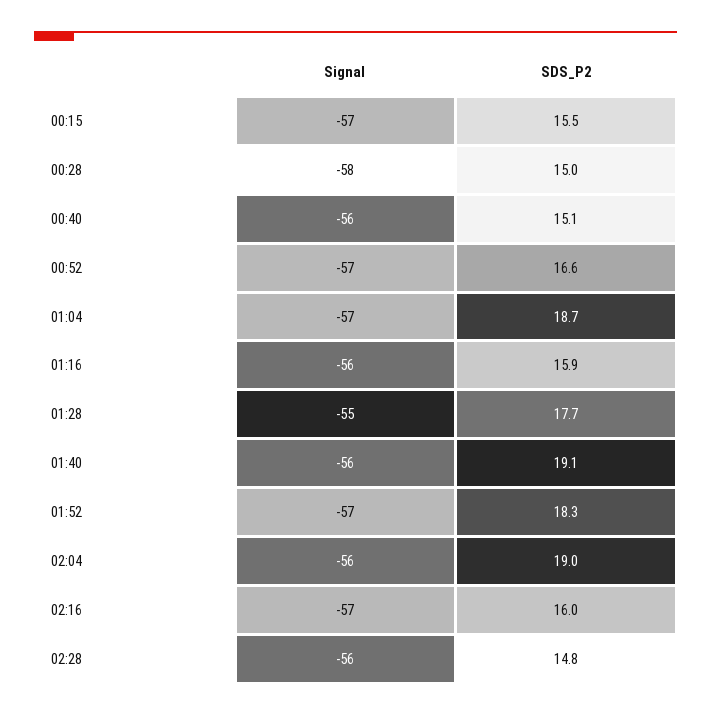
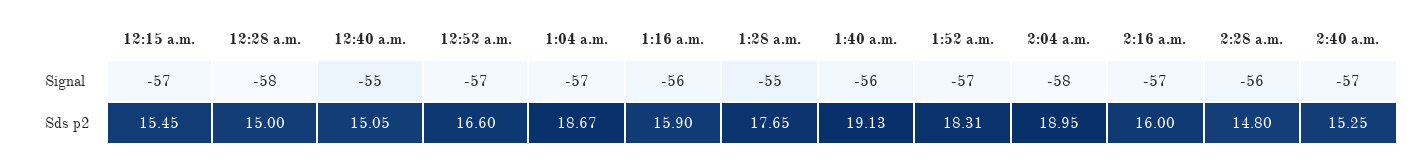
Signal, 00:40: -56 -> -55
Signal, 02:04: -56 -> -58
Signal, 2:40 a.m.: none -> -57
SDS_P2, 2:40 a.m.: none -> 15.25

